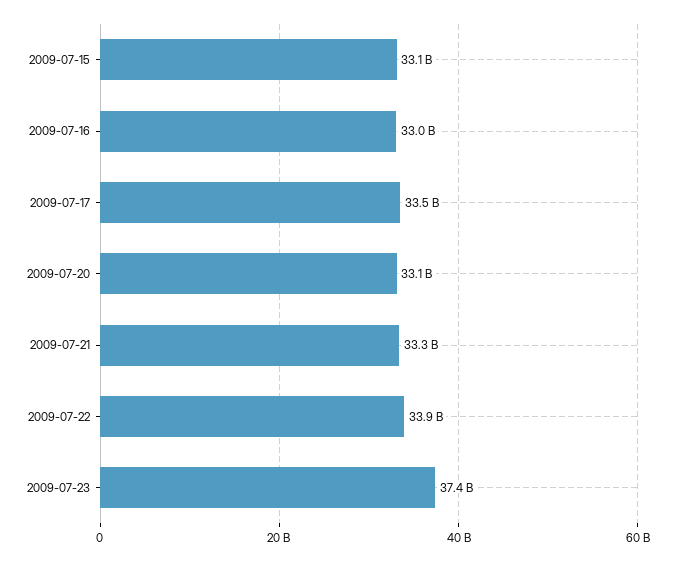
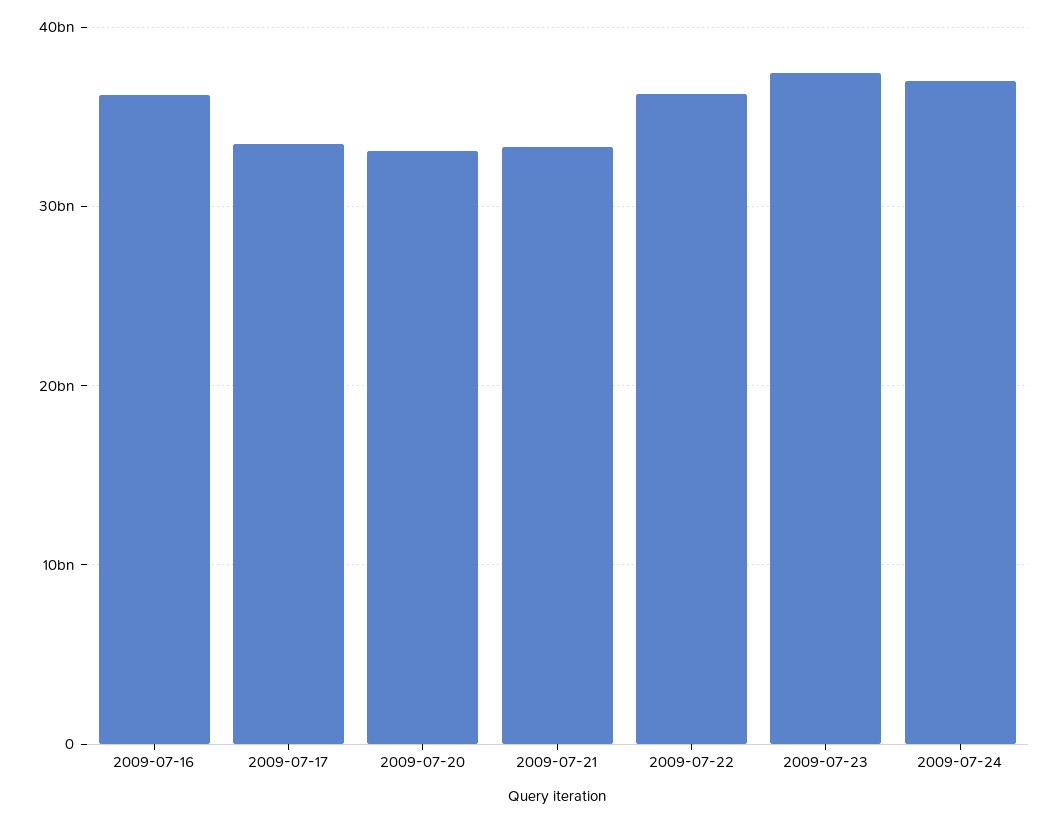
2009-07-15: 33100000000 -> none
2009-07-16: 33000000000 -> 36000000000
2009-07-22: 33900000000 -> 36000000000
2009-07-24: none -> 37000000000

